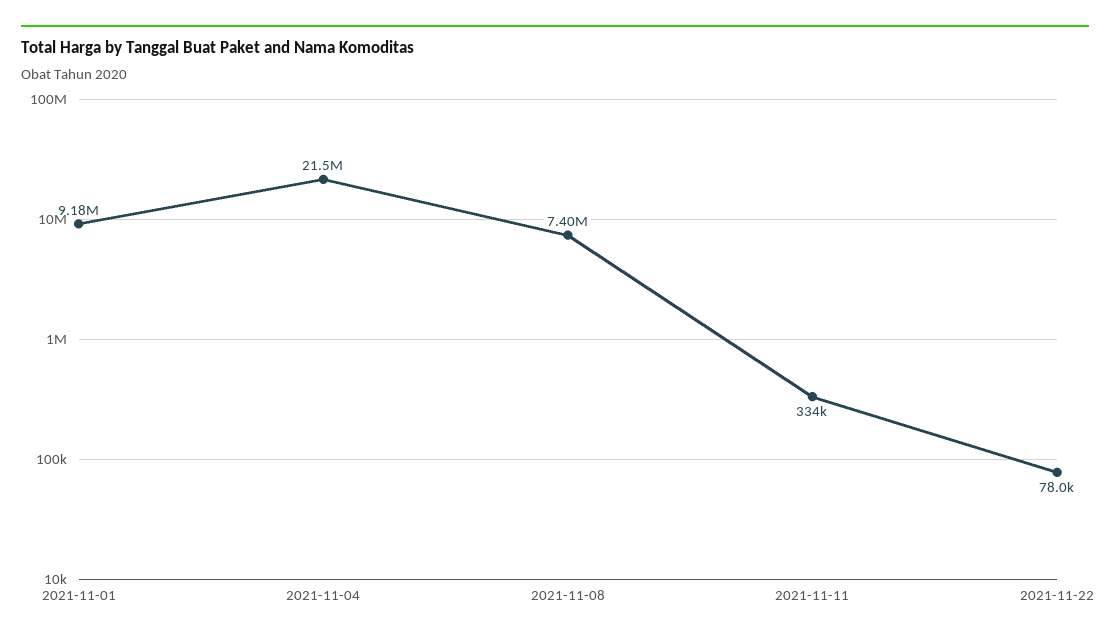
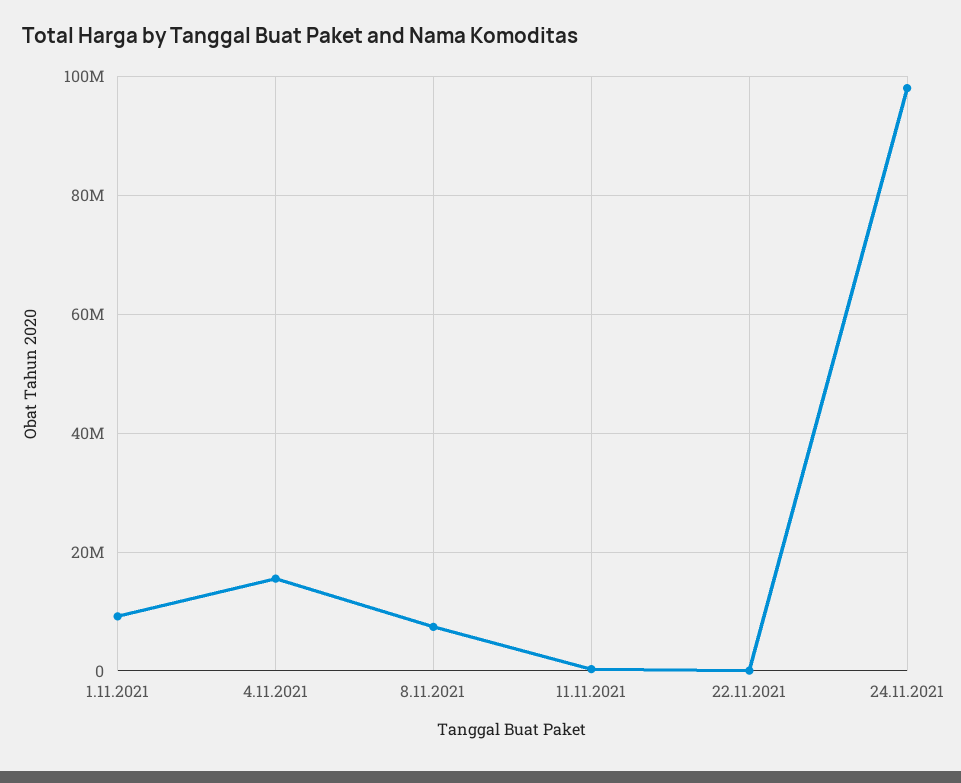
2021-11-04: 21500000 -> 16000000
24.11.2021: none -> 98000000

